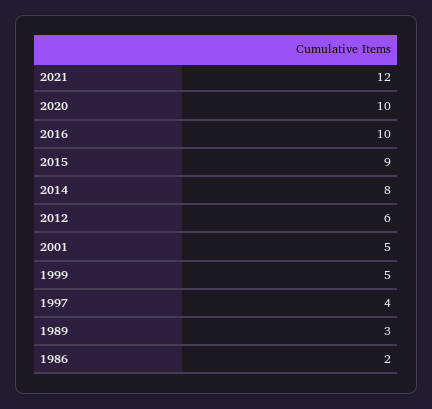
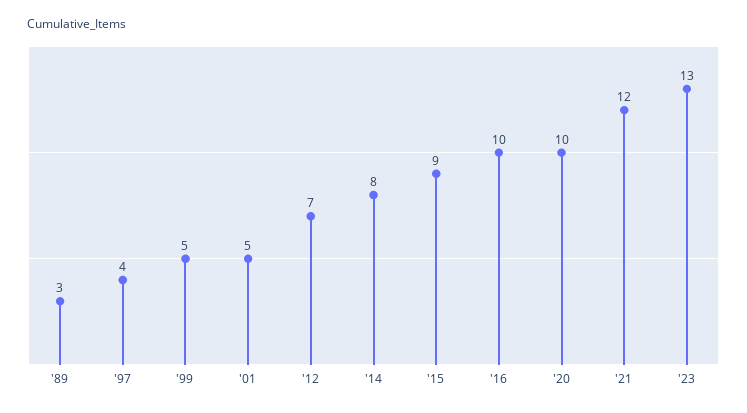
2012: 6 -> 7
1986: 2 -> none
'23: none -> 13

